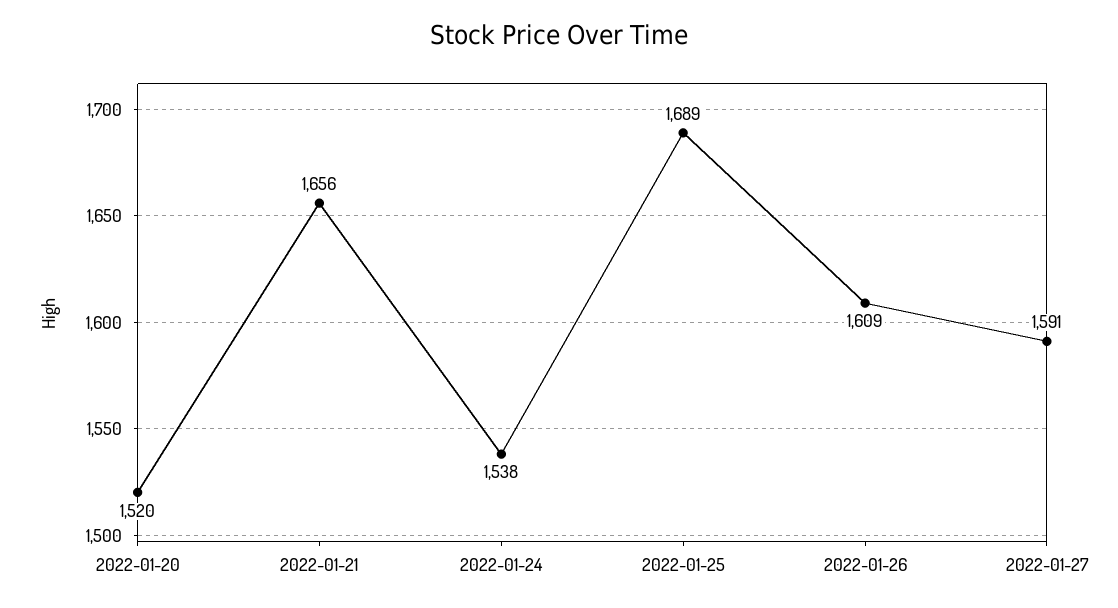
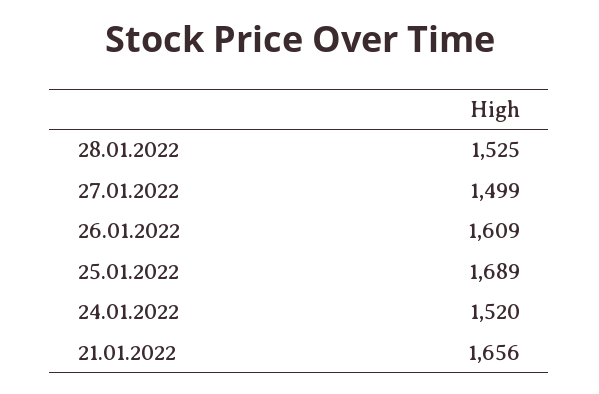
2022-01-20: 1520 -> none
2022-01-24: 1538 -> 1520
2022-01-27: 1591 -> 1499
28.01.2022: none -> 1525

